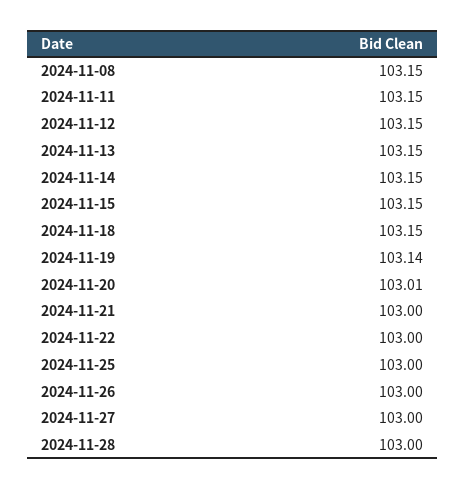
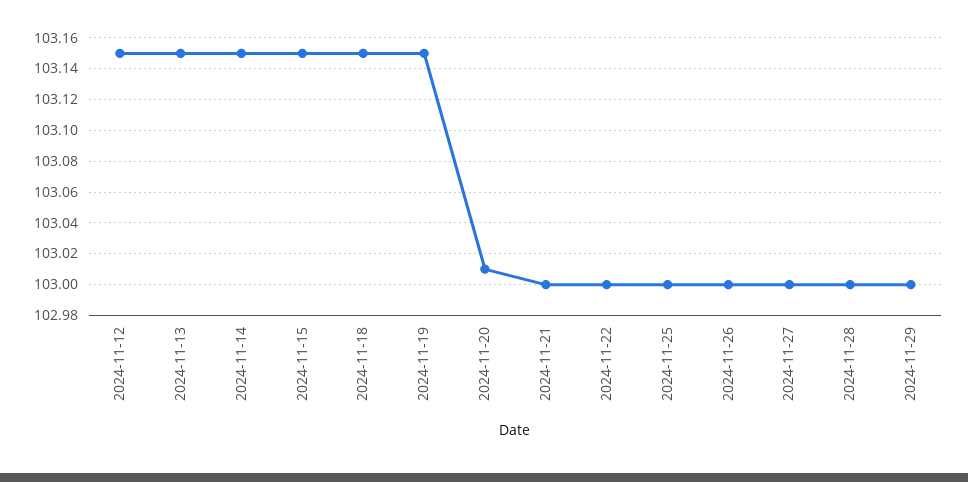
2024-11-08: 103.15 -> none
2024-11-11: 103.15 -> none
2024-11-19: 103.14 -> 103.15
2024-11-29: none -> 103

